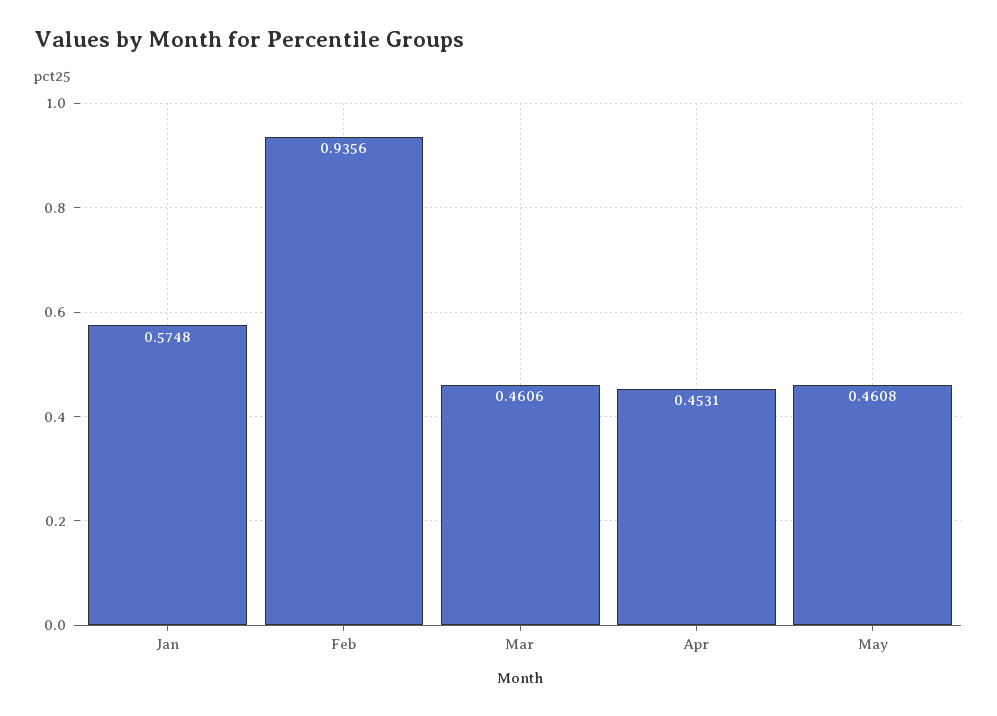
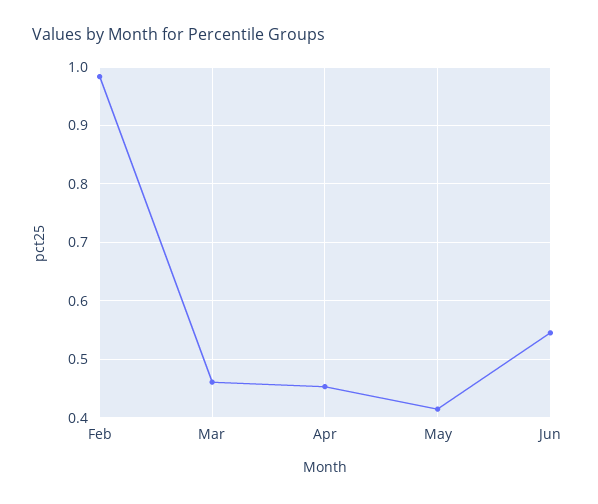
Jan: 0.5748 -> none
Feb: 0.9356 -> 0.98
May: 0.4608 -> 0.42
Jun: none -> 0.54

